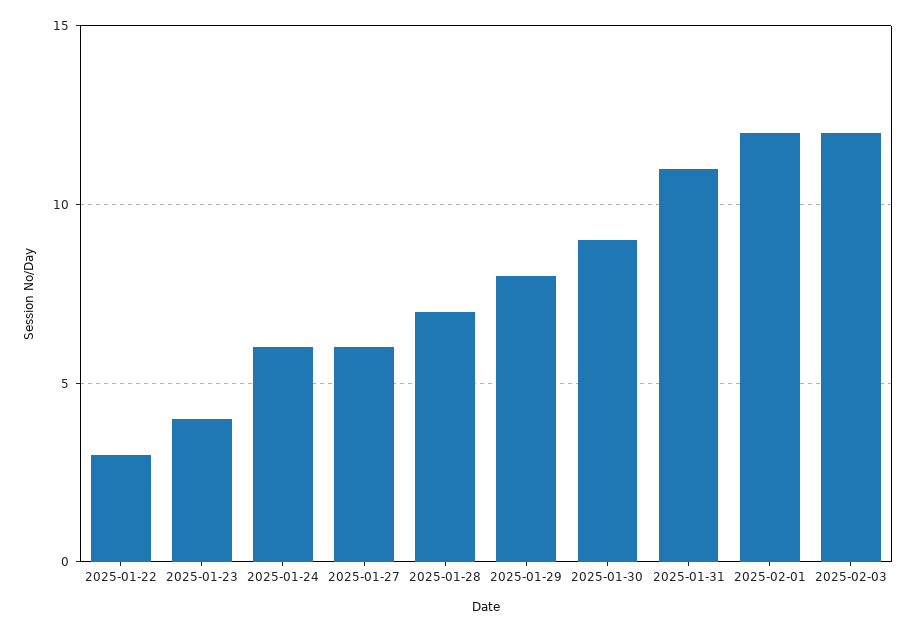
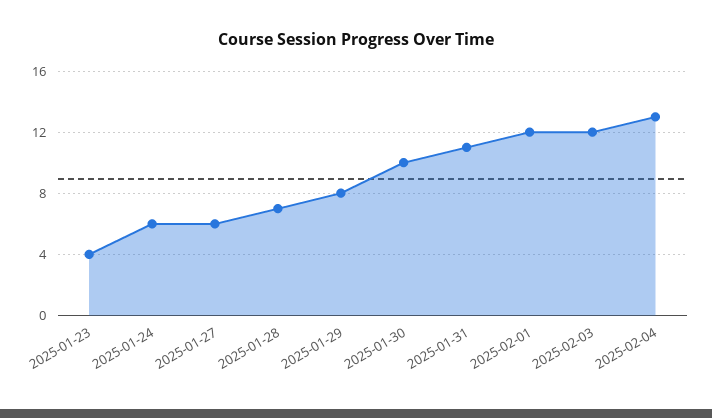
2025-01-22: 3 -> none
2025-01-30: 9 -> 10
2025-02-04: none -> 13

